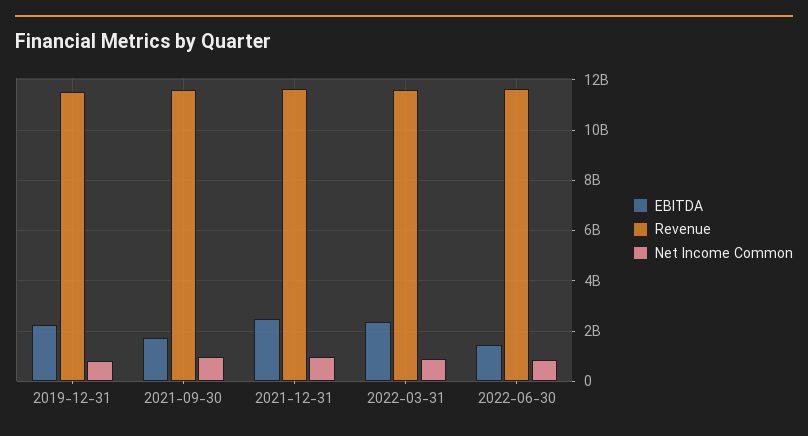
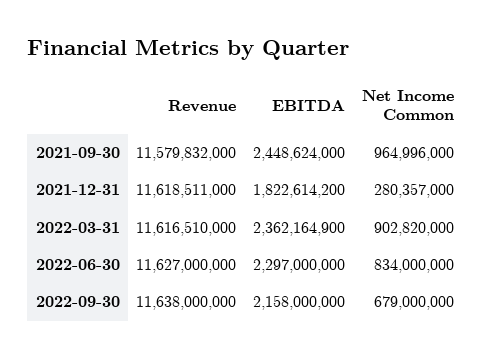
EBITDA, 2019-12-31: 2250000000 -> none
Revenue, 2019-12-31: 11500000000 -> none
Net Income Common, 2019-12-31: 750000000 -> none
EBITDA, 2021-09-30: 1750000000 -> 2448624000
EBITDA, 2021-12-31: 2500000000 -> 1822614200
Net Income Common, 2021-12-31: 1000000000 -> 280357000
EBITDA, 2022-06-30: 1500000000 -> 2297000000
Revenue, 2022-09-30: none -> 11638000000
EBITDA, 2022-09-30: none -> 2158000000
Net Income Common, 2022-09-30: none -> 679000000

